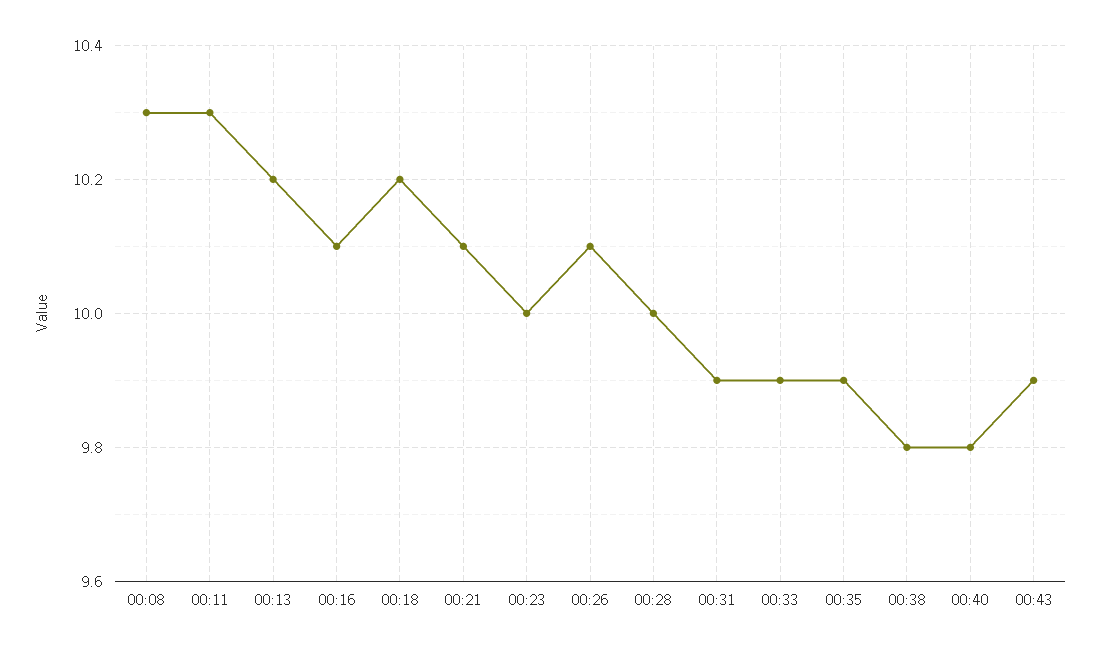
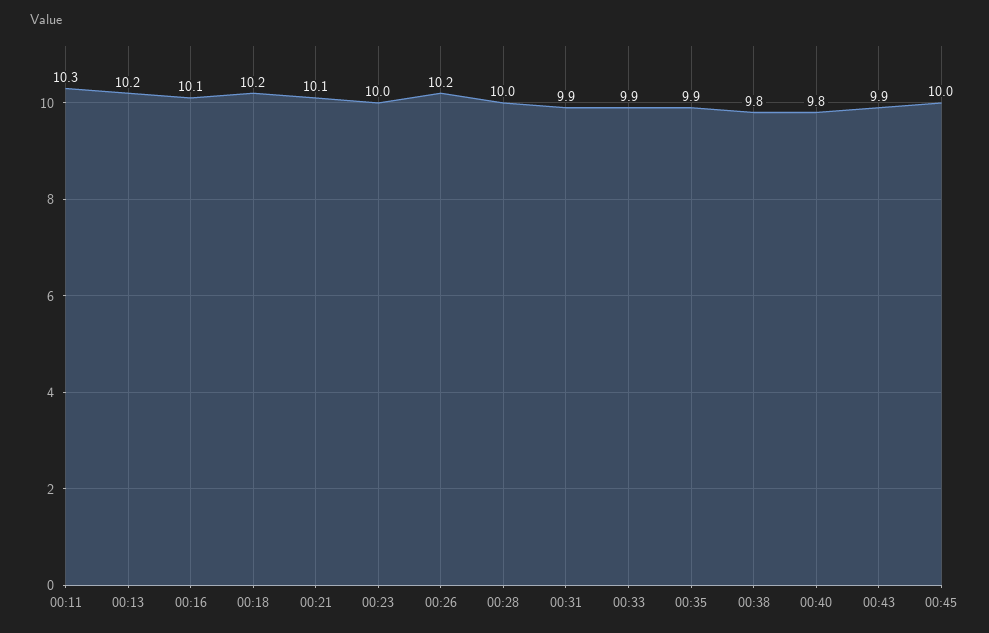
00:08: 10.3 -> none
00:26: 10.1 -> 10.2
00:45: none -> 10

